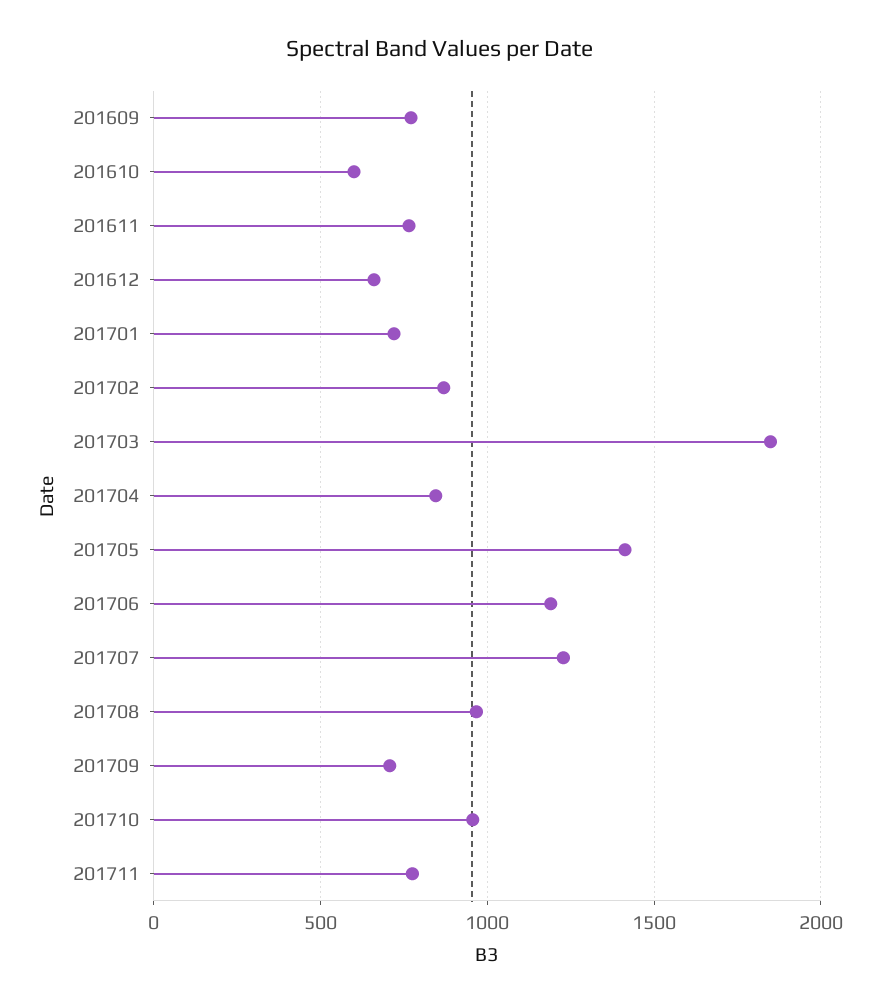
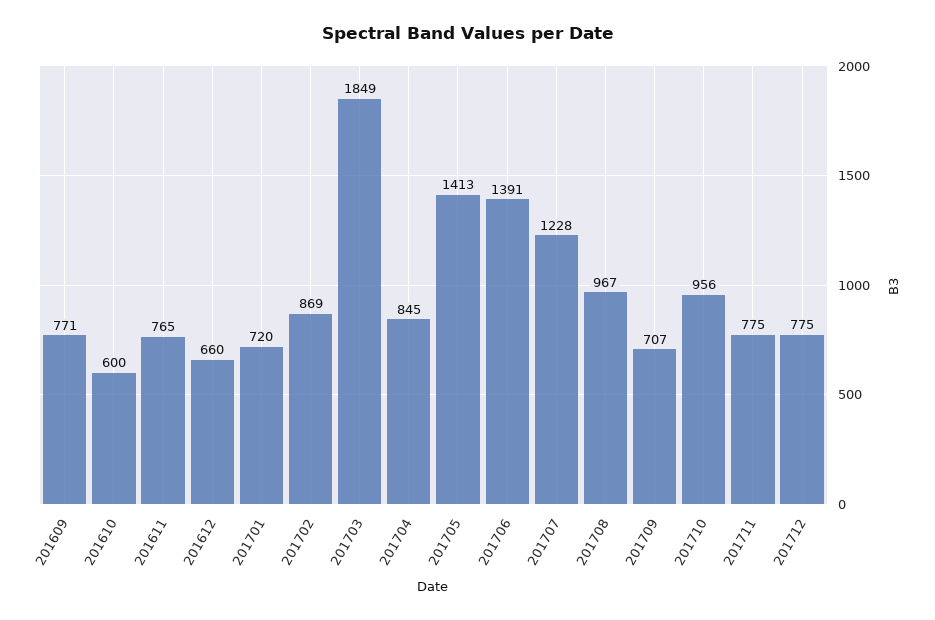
201706: 1200 -> 1391
201712: none -> 775

